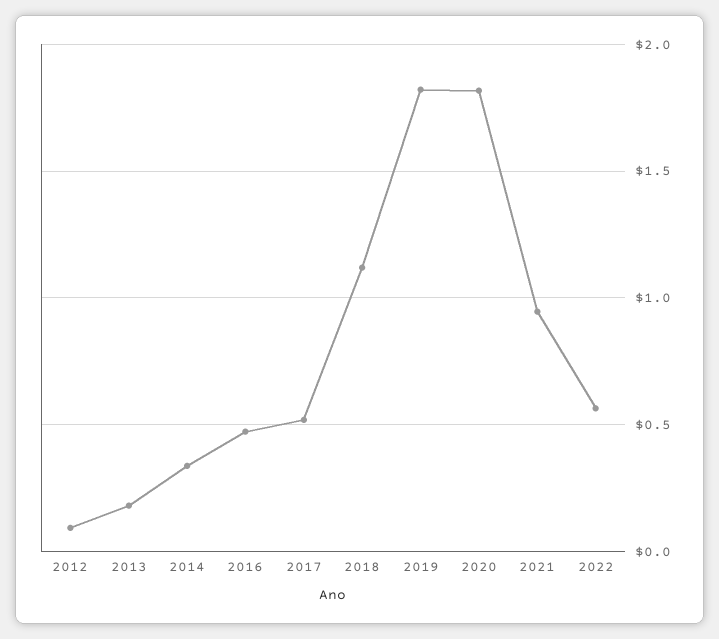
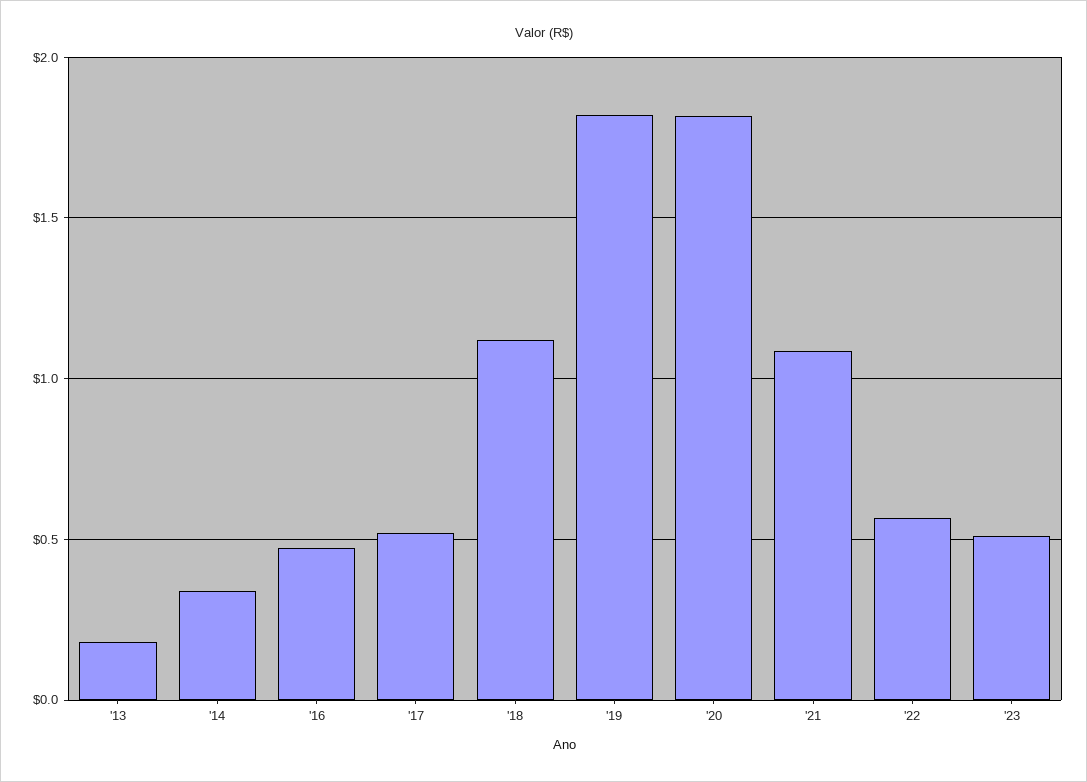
2012: 0.1 -> none
2021: 0.95 -> 1.1
'23: none -> 0.5

